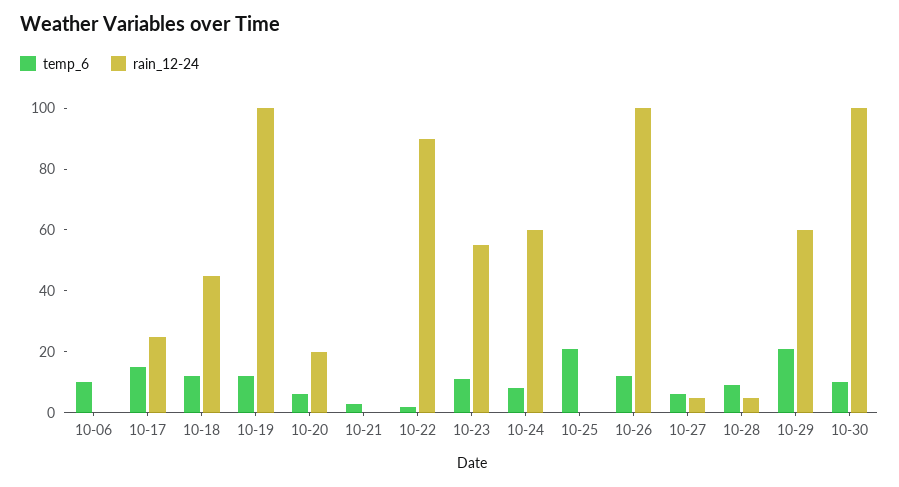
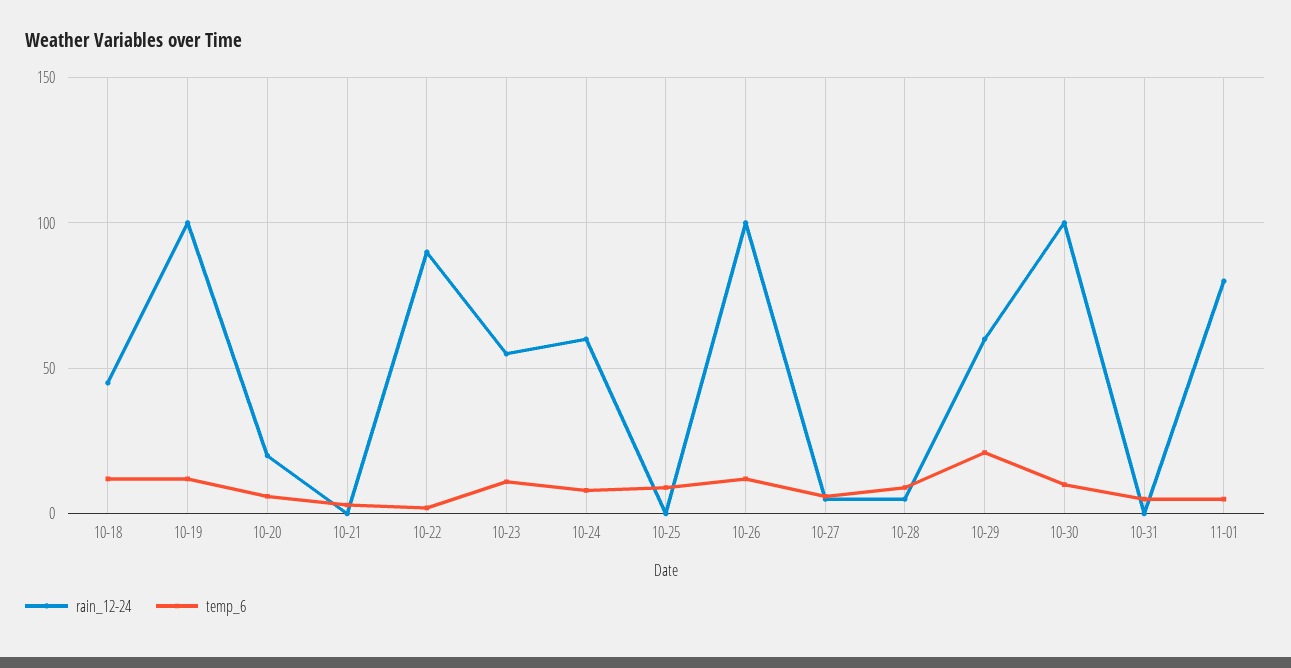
temp_6, 10-06: 10 -> none
rain_12-24, 10-06: 0 -> none
temp_6, 10-17: 15 -> none
rain_12-24, 10-17: 25 -> none
temp_6, 10-25: 20 -> 10
rain_12-24, 10-31: none -> 0
temp_6, 10-31: none -> 5
rain_12-24, 11-01: none -> 80
temp_6, 11-01: none -> 5

